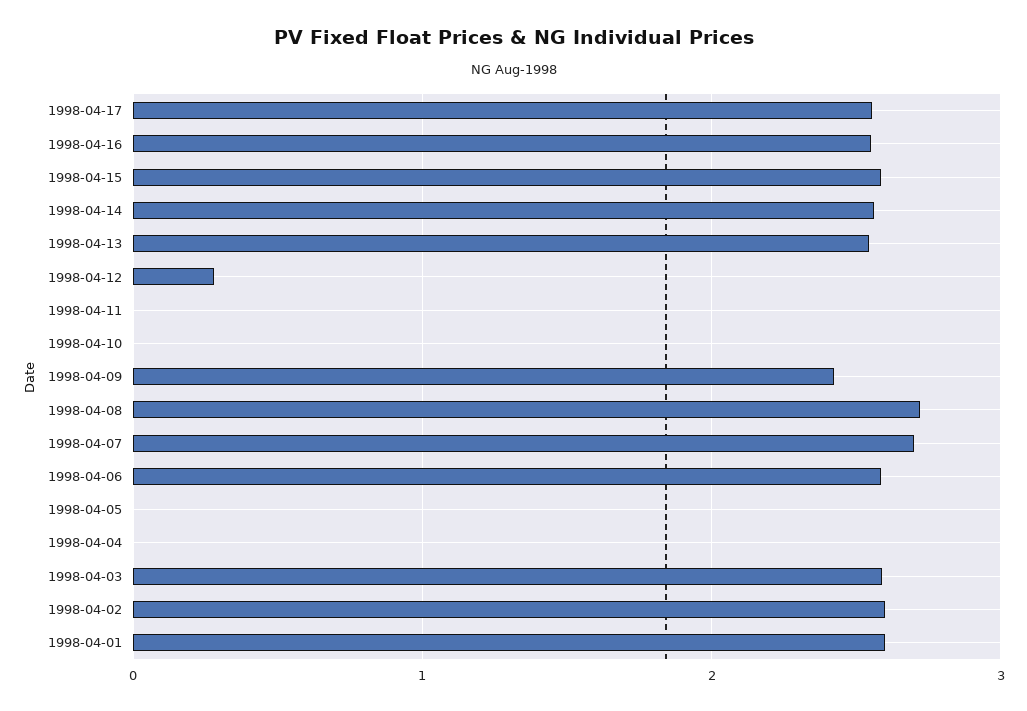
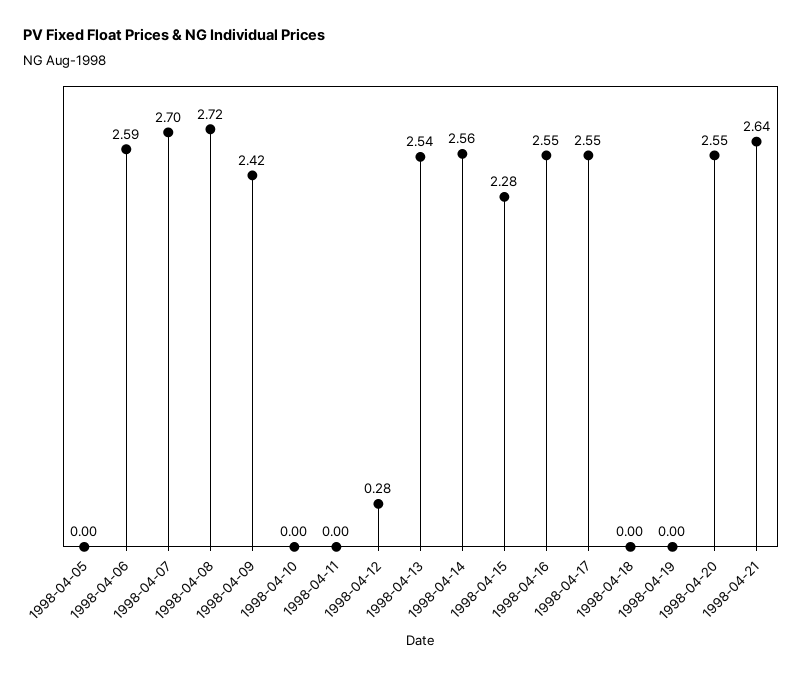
1998-04-15: 2.6 -> 2.28
1998-04-04: 0 -> none
1998-04-03: 2.6 -> none
1998-04-02: 2.6 -> none
1998-04-01: 2.6 -> none
1998-04-18: none -> 0
1998-04-19: none -> 0
1998-04-20: none -> 2.55
1998-04-21: none -> 2.64

